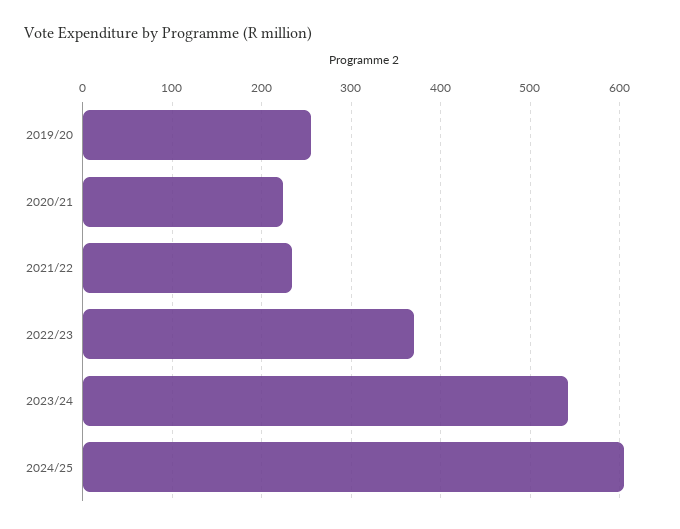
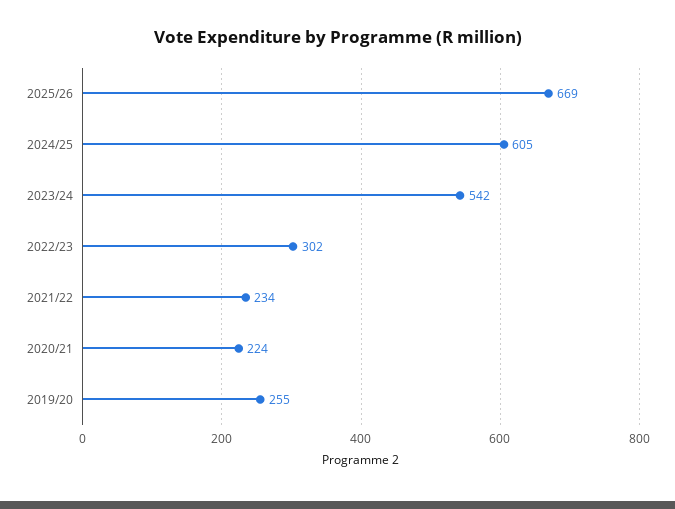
2022/23: 370 -> 302
2025/26: none -> 669

